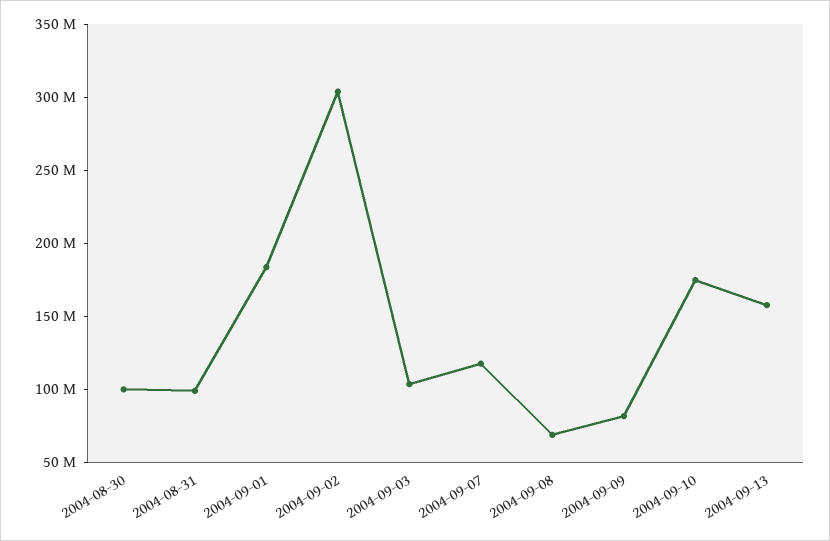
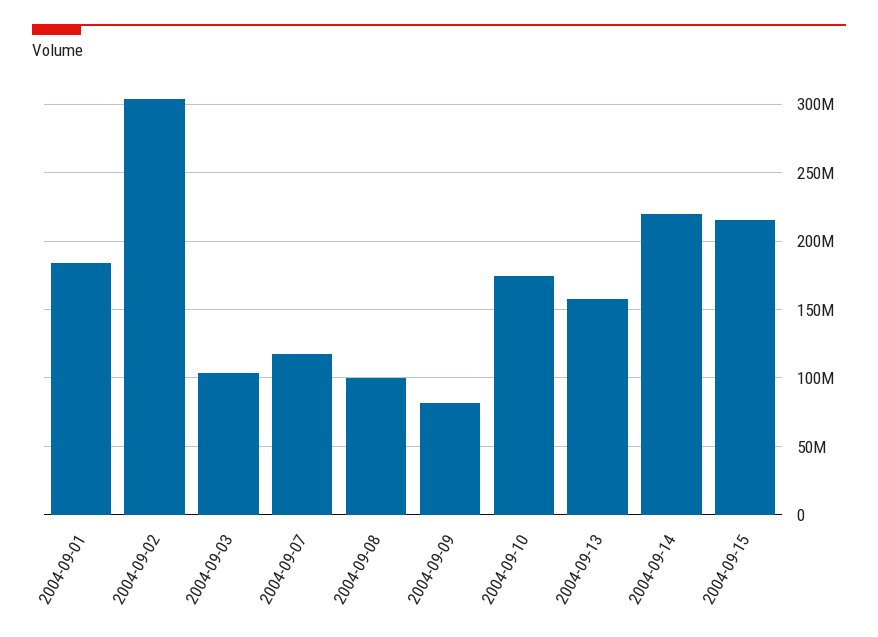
2004-08-30: 100000000 -> none
2004-08-31: 100000000 -> none
2004-09-08: 70000000 -> 100000000
2004-09-14: none -> 220000000
2004-09-15: none -> 215000000

